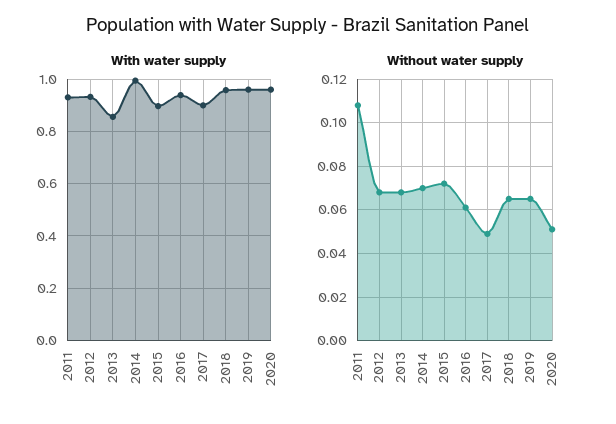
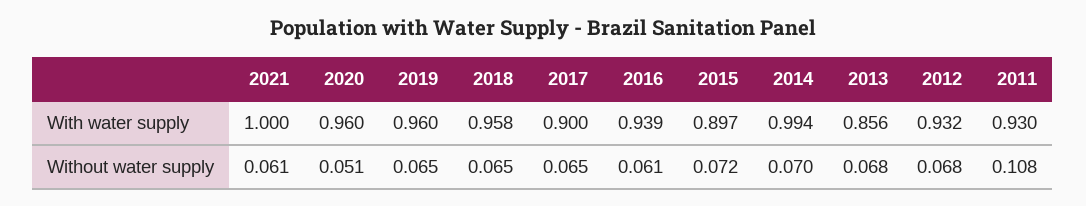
Without water supply, 2017: 0.05 -> 0.065
With water supply, 2021: none -> 1
Without water supply, 2021: none -> 0.061

